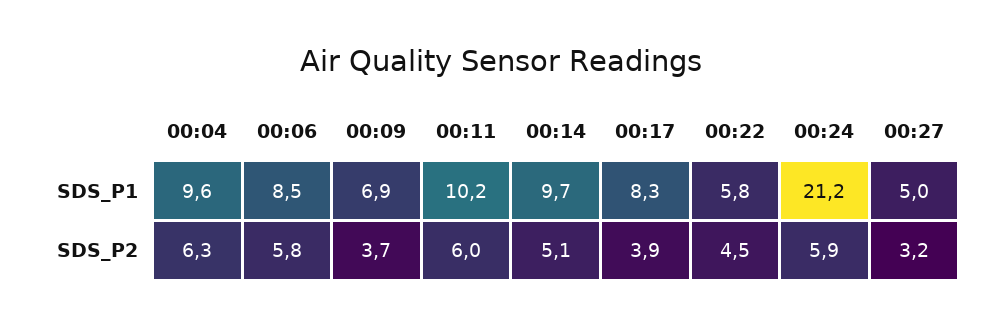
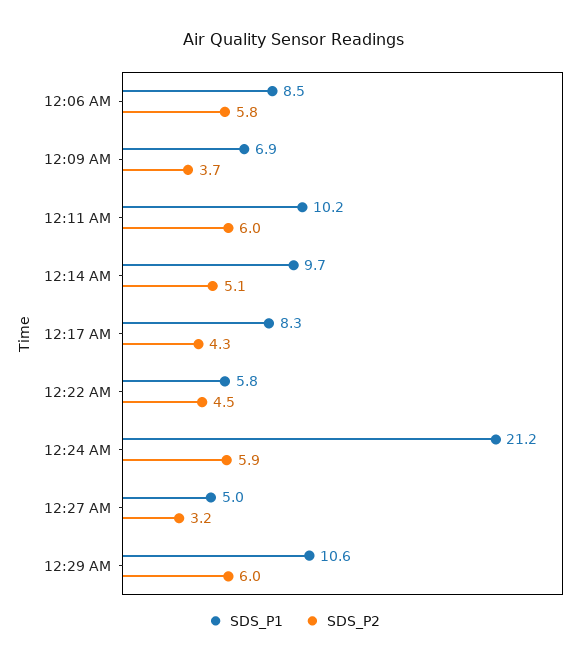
SDS_P1, 00:04: 9.6 -> none
SDS_P2, 00:04: 6.3 -> none
SDS_P2, 00:17: 3.9 -> 4.3
SDS_P1, 12:29 AM: none -> 10.6
SDS_P2, 12:29 AM: none -> 6

